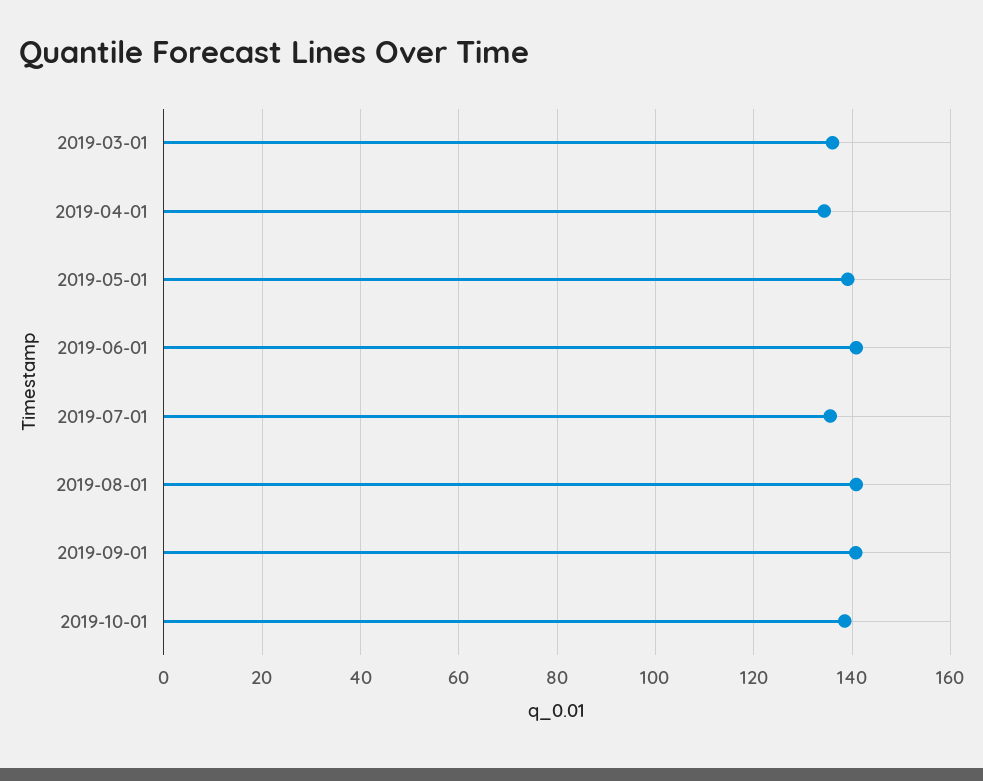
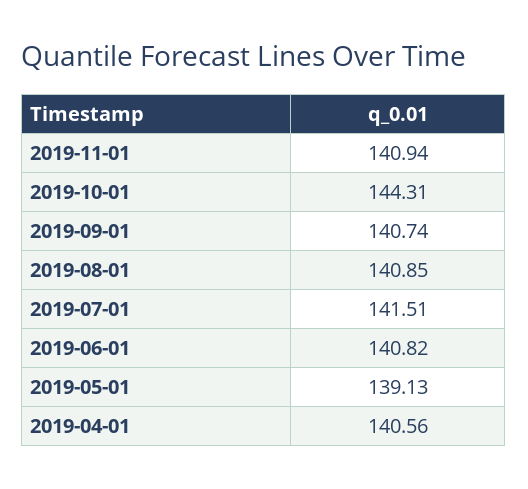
2019-03-01: 136 -> none
2019-04-01: 134 -> 140.56
2019-07-01: 136 -> 141.51
2019-10-01: 138 -> 144.31
2019-11-01: none -> 140.94

